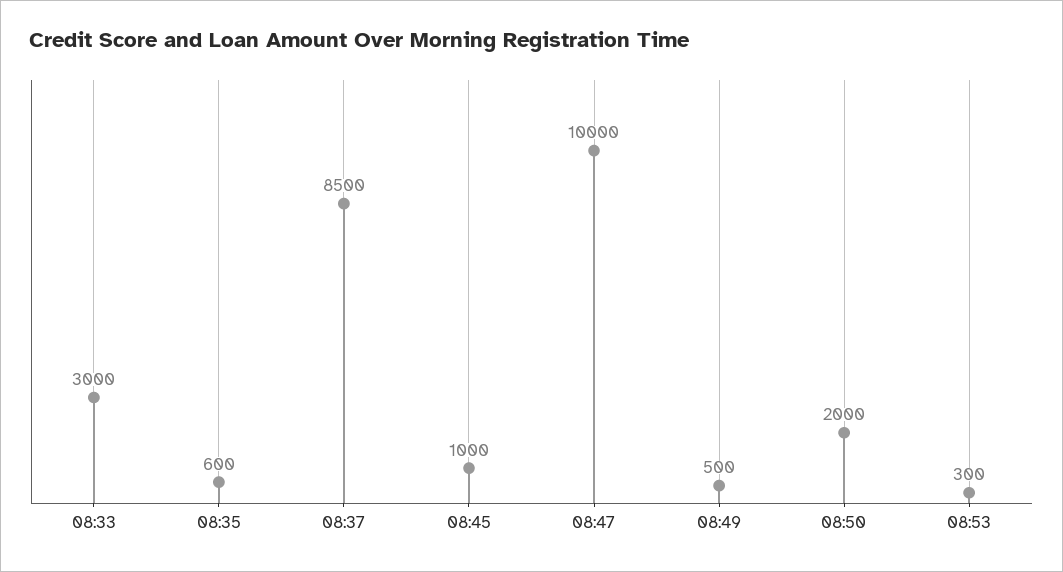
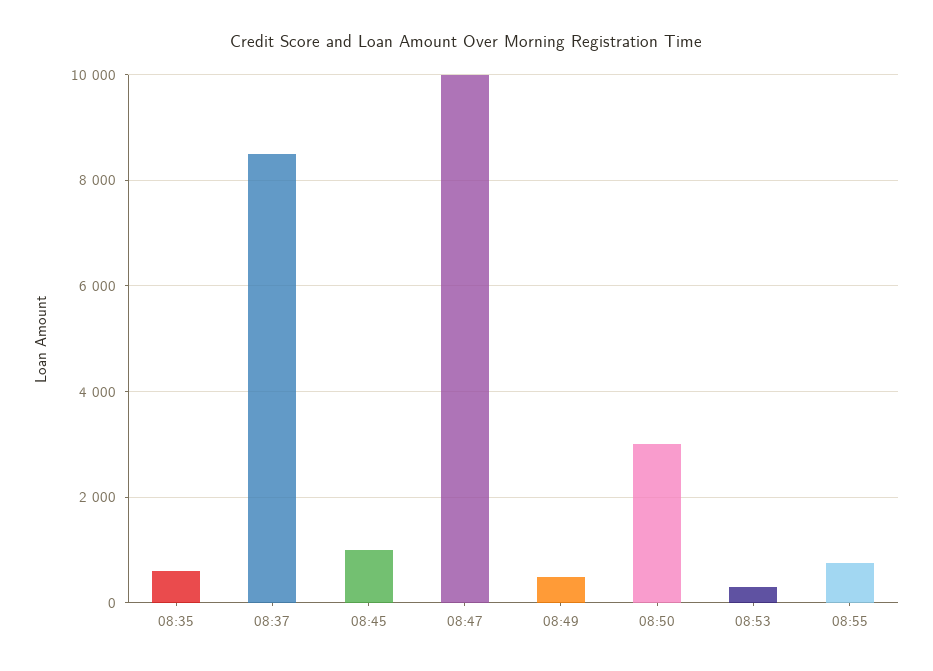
08:33: 3000 -> none
08:50: 2000 -> 3000
08:55: none -> 800

